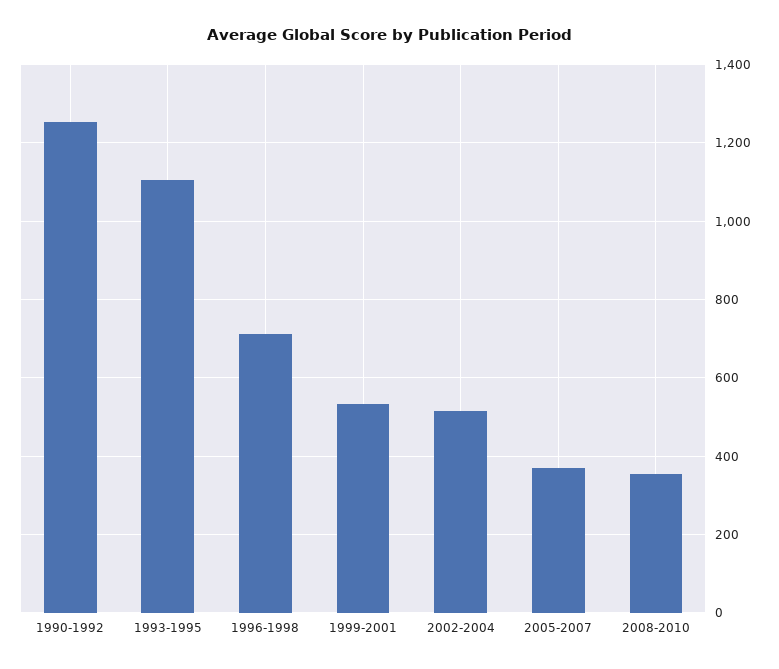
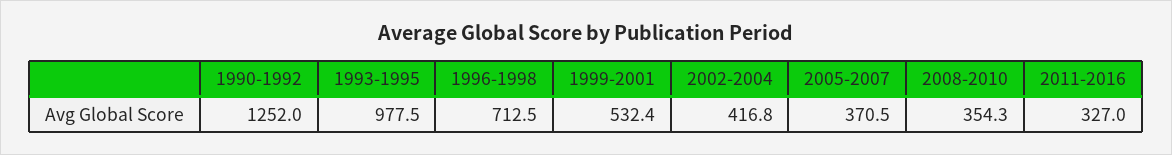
1993-1995: 1100 -> 977.5
2002-2004: 520 -> 416.8
2011-2016: none -> 327

